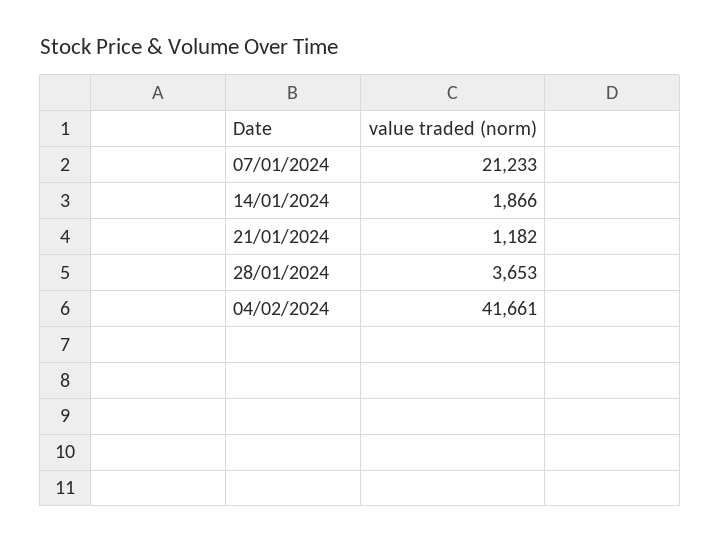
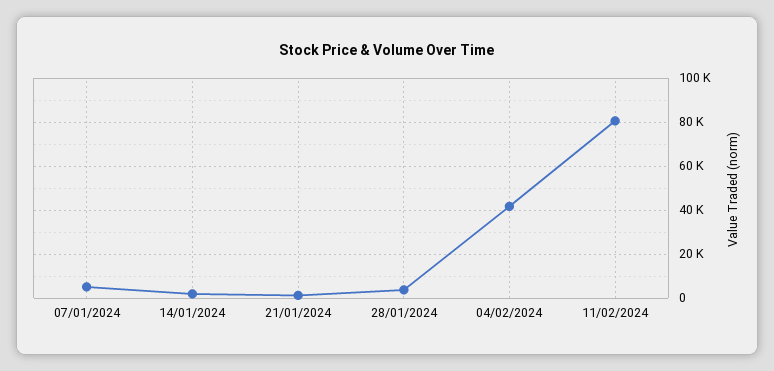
07/01/2024: 21233 -> 5000
11/02/2024: none -> 80000

